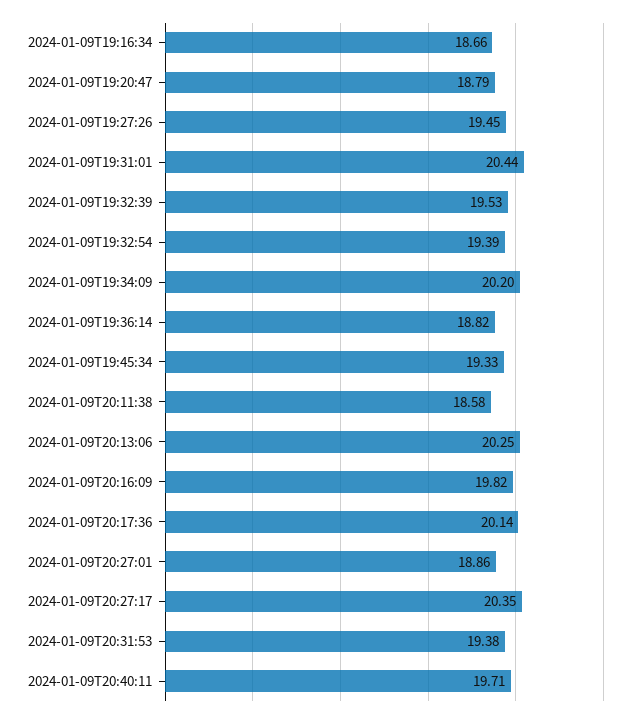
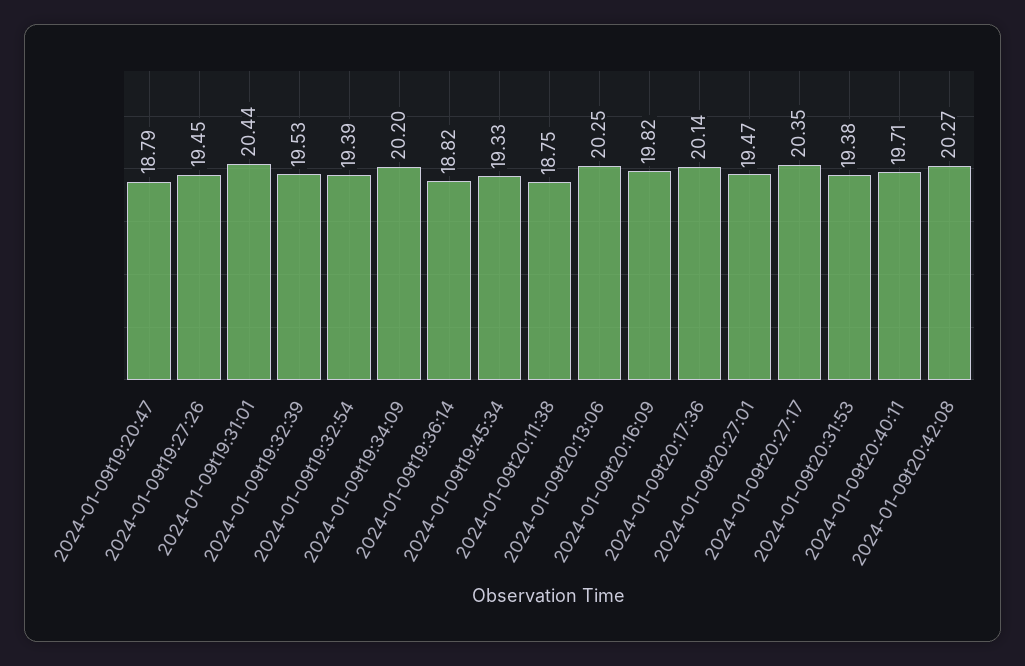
2024-01-09T19:16:34: 18.66 -> none
2024-01-09T20:11:38: 18.58 -> 18.75
2024-01-09T20:27:01: 18.86 -> 19.47
2024-01-09t20:42:08: none -> 20.27

